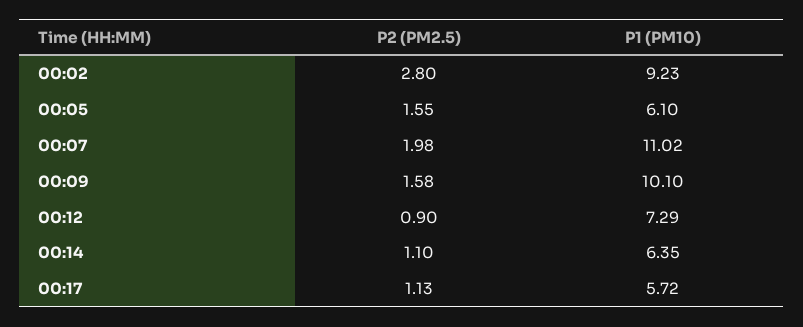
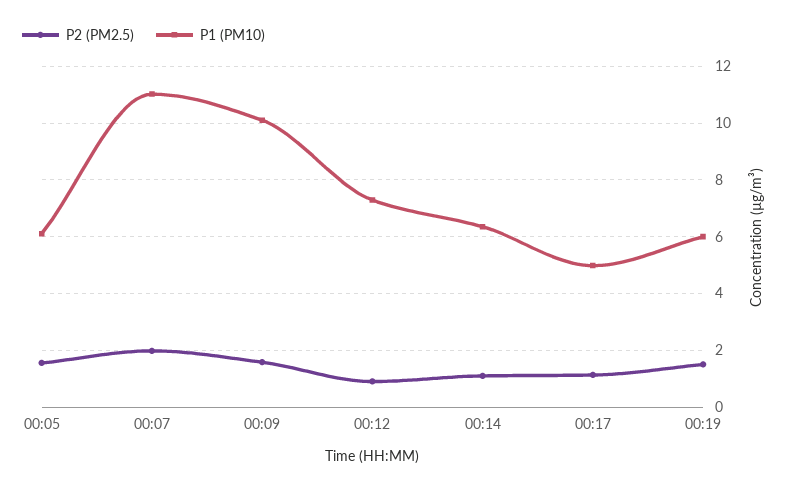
P2 (PM2.5), 00:02: 2.8 -> none
P1 (PM10), 00:02: 9.23 -> none
P1 (PM10), 00:17: 5.72 -> 5
P2 (PM2.5), 00:19: none -> 1.5
P1 (PM10), 00:19: none -> 6

